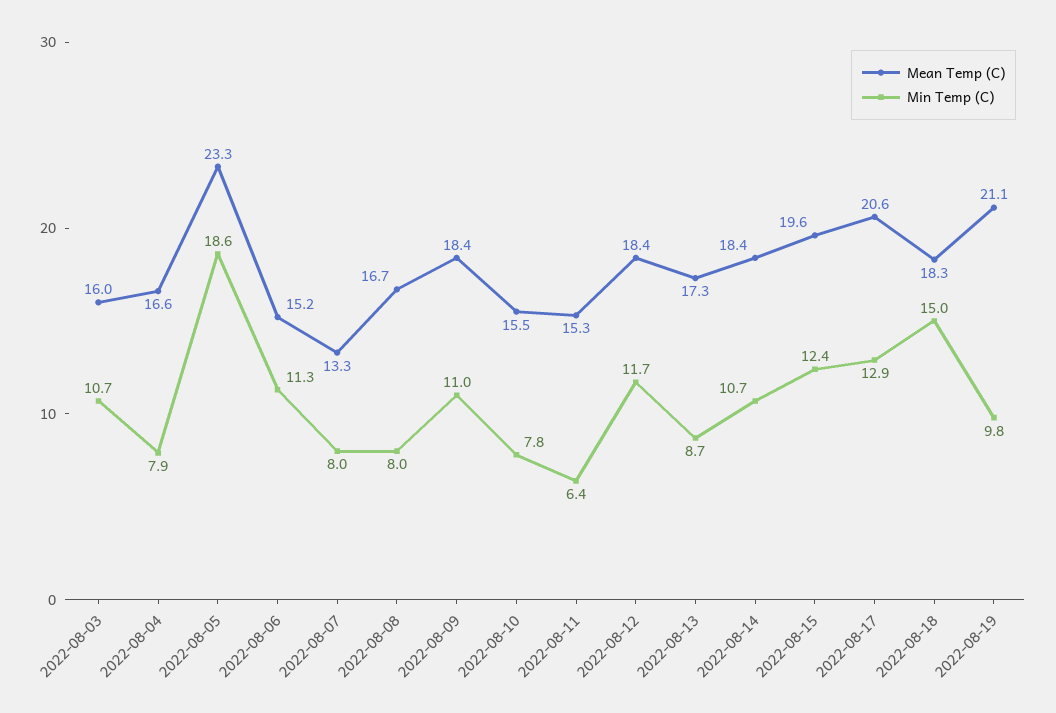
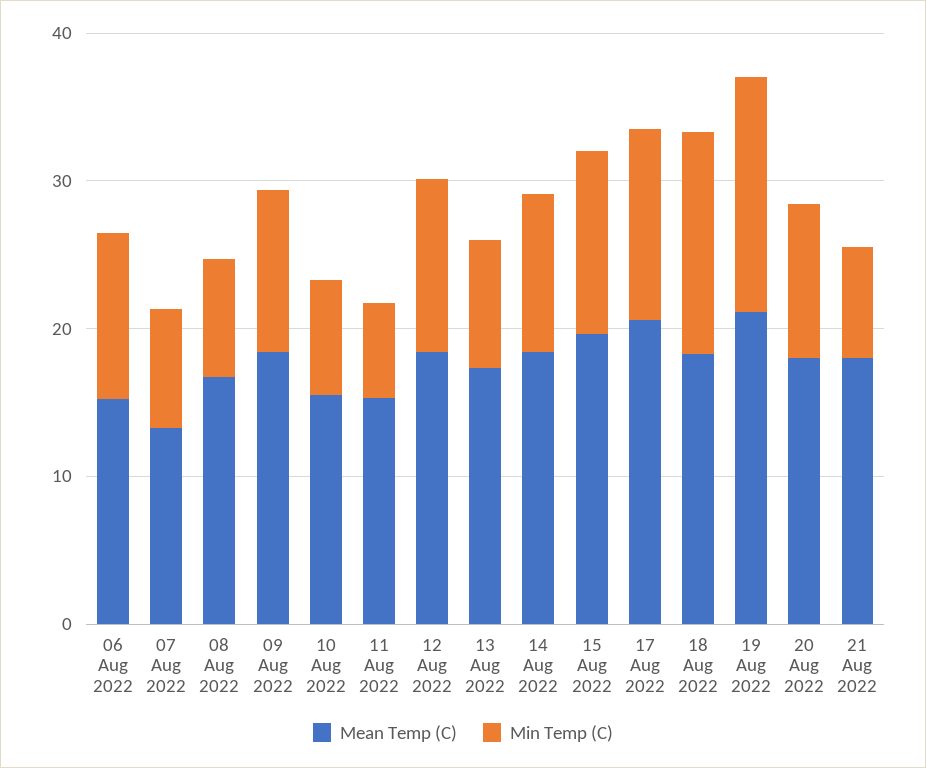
Mean Temp (C), 2022-08-03: 16 -> none
Min Temp (C), 2022-08-03: 10.7 -> none
Mean Temp (C), 2022-08-04: 16.6 -> none
Min Temp (C), 2022-08-04: 7.9 -> none
Mean Temp (C), 2022-08-05: 23.3 -> none
Min Temp (C), 2022-08-05: 18.6 -> none
Min Temp (C), 2022-08-19: 9.8 -> 16
Mean Temp (C), 20 Aug 2022: none -> 18
Min Temp (C), 20 Aug 2022: none -> 10
Mean Temp (C), 21 Aug 2022: none -> 18
Min Temp (C), 21 Aug 2022: none -> 8

